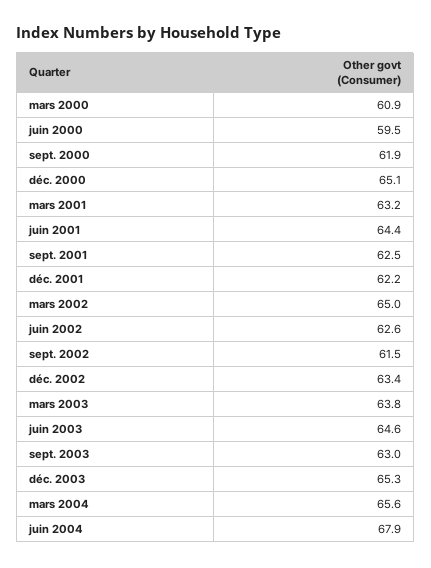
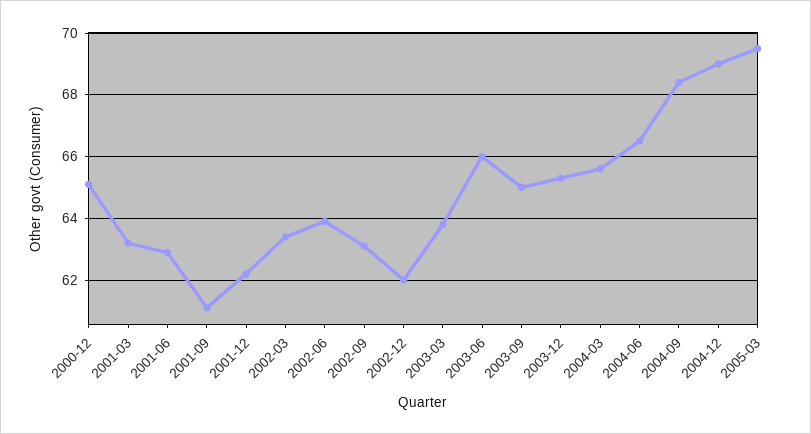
mars 2000: 60.9 -> none
juin 2000: 59.5 -> none
sept. 2000: 61.9 -> none
juin 2001: 64.4 -> 63
sept. 2001: 62.5 -> 61
mars 2002: 65 -> 63.5
juin 2002: 62.6 -> 64
sept. 2002: 61.5 -> 63
déc. 2002: 63.4 -> 62
juin 2003: 64.6 -> 66
sept. 2003: 63 -> 65
juin 2004: 67.9 -> 66.5
2004-09: none -> 68.5
2004-12: none -> 69
2005-03: none -> 69.5

